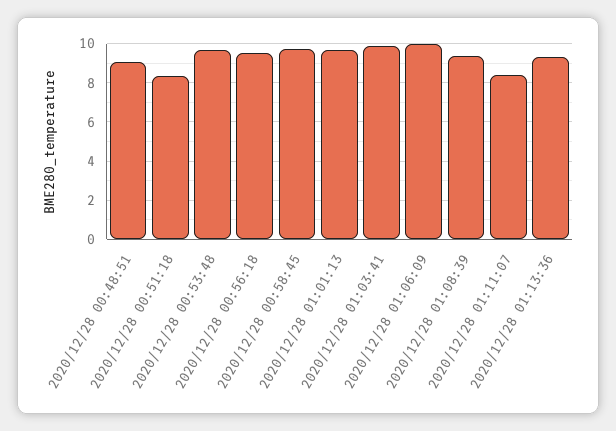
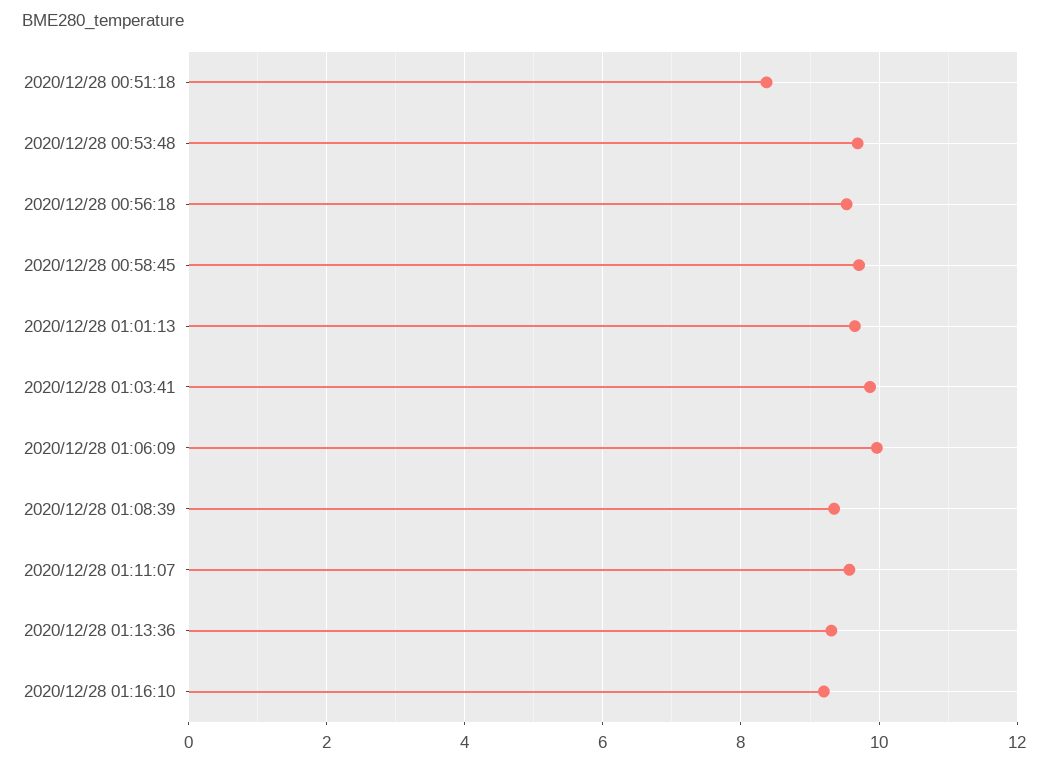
2020/12/28 00:48:51: 9 -> none
2020/12/28 01:11:07: 8.5 -> 9.6
2020/12/28 01:16:10: none -> 9.2

